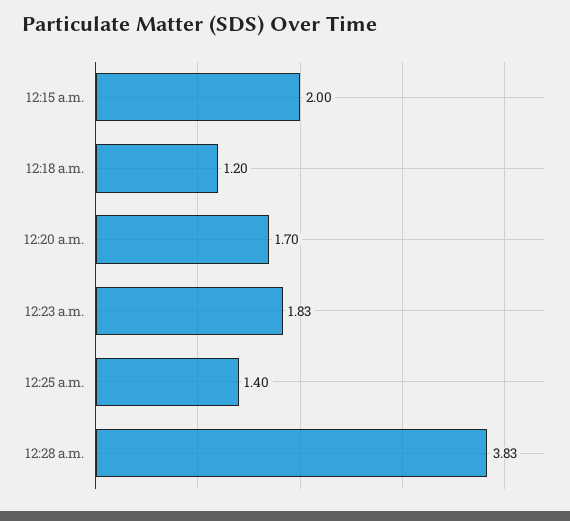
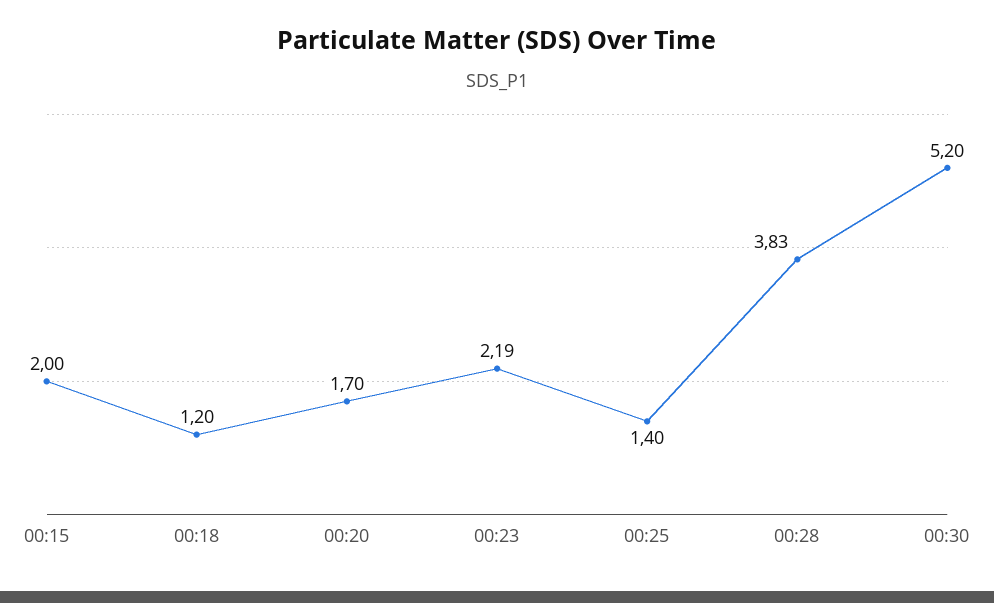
12:23 a.m.: 1.83 -> 2.19
00:30: none -> 5.2

